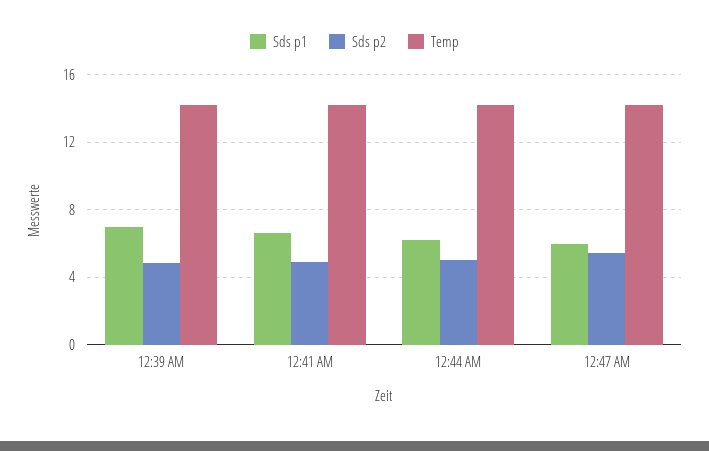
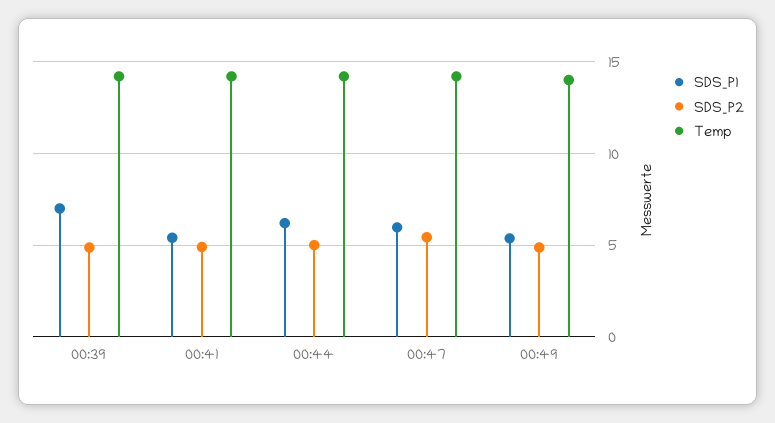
Sds p1, 12:41 AM: 6.5 -> 5.5
Sds p1, 00:49: none -> 5.5
Sds p2, 00:49: none -> 5
Temp, 00:49: none -> 14

